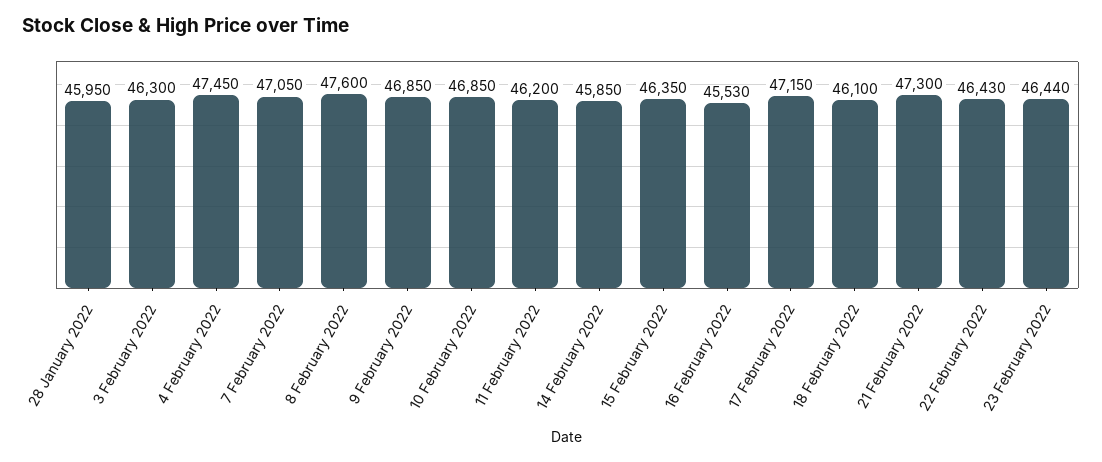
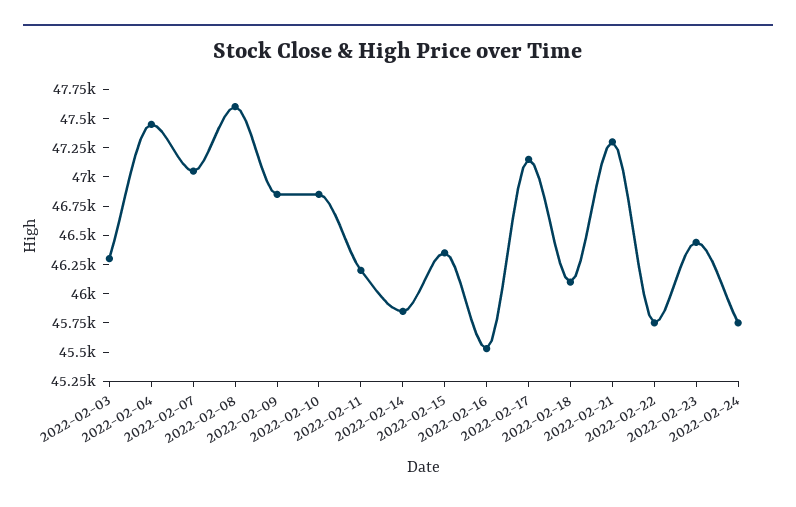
28 January 2022: 45950 -> none
22 February 2022: 46430 -> 45750
2022-02-24: none -> 45750

